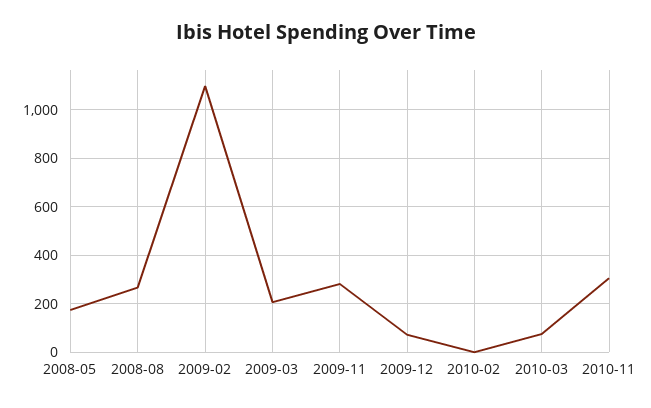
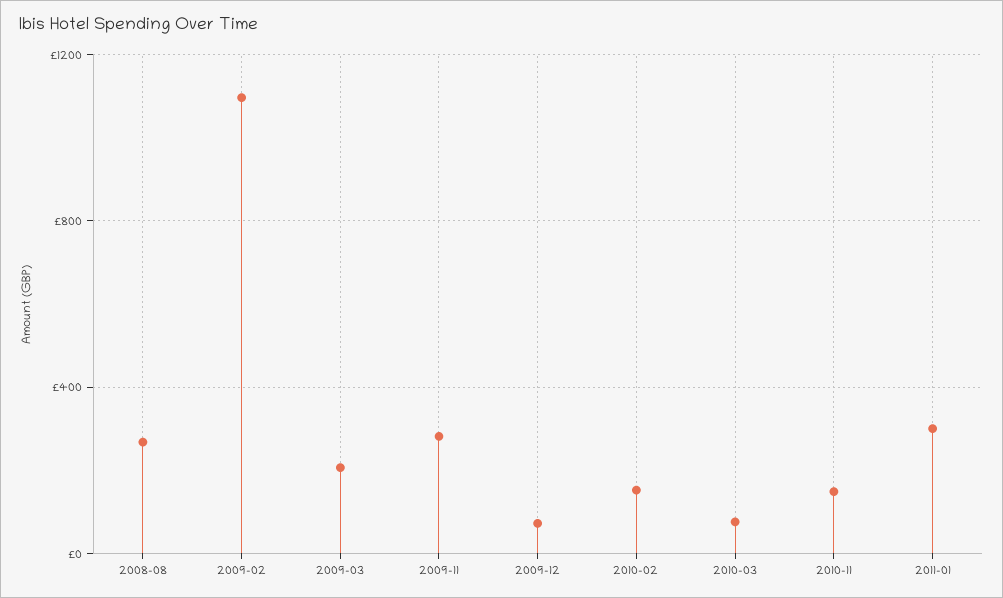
2008-05: 175 -> none
2010-02: 0 -> 150
2010-11: 300 -> 150
2011-01: none -> 300

